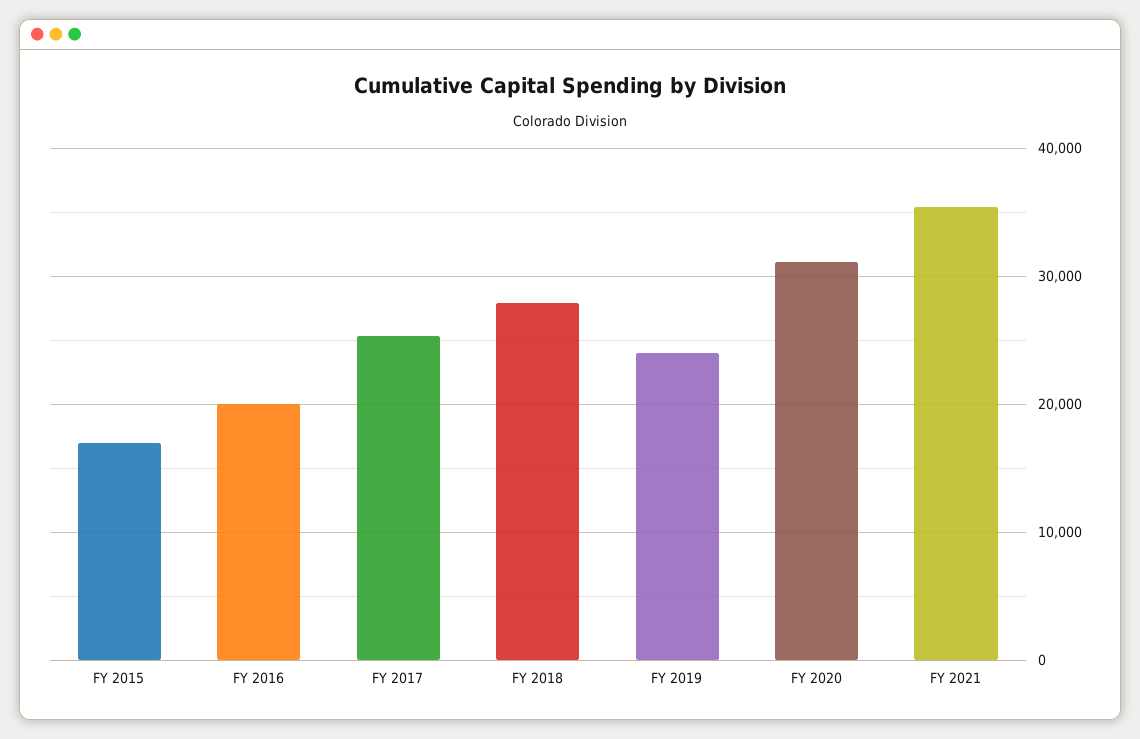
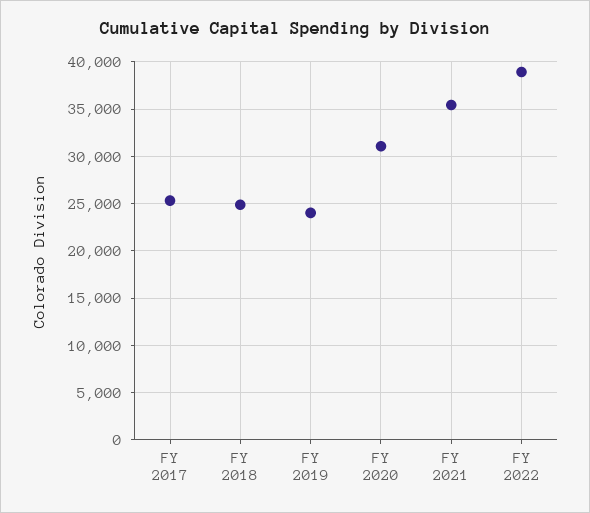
FY 2015: 17000 -> none
FY 2016: 20000 -> none
FY 2018: 28000 -> 25000
FY 2022: none -> 39000

